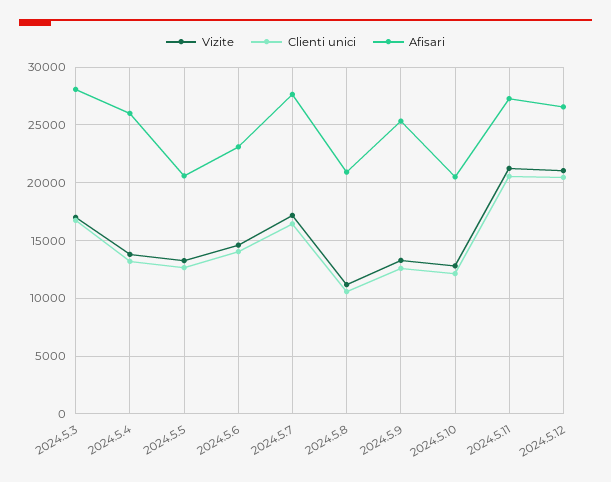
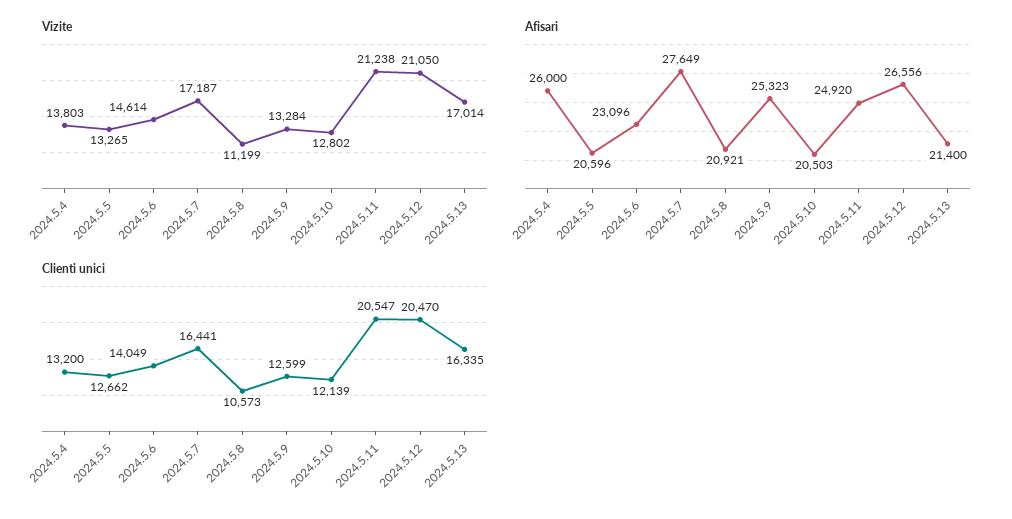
Vizite, 2024.5.3: 17000 -> none
Clienti unici, 2024.5.3: 17000 -> none
Afisari, 2024.5.3: 28000 -> none
Afisari, 2024.5.11: 27000 -> 24920
Vizite, 2024.5.13: none -> 17014
Afisari, 2024.5.13: none -> 21400
Clienti unici, 2024.5.13: none -> 16335

